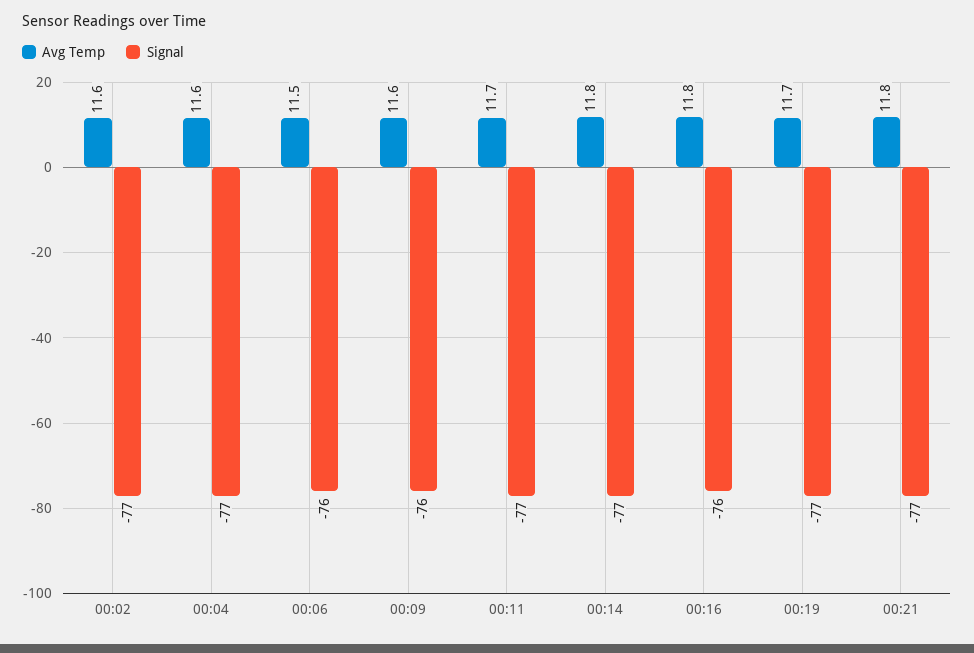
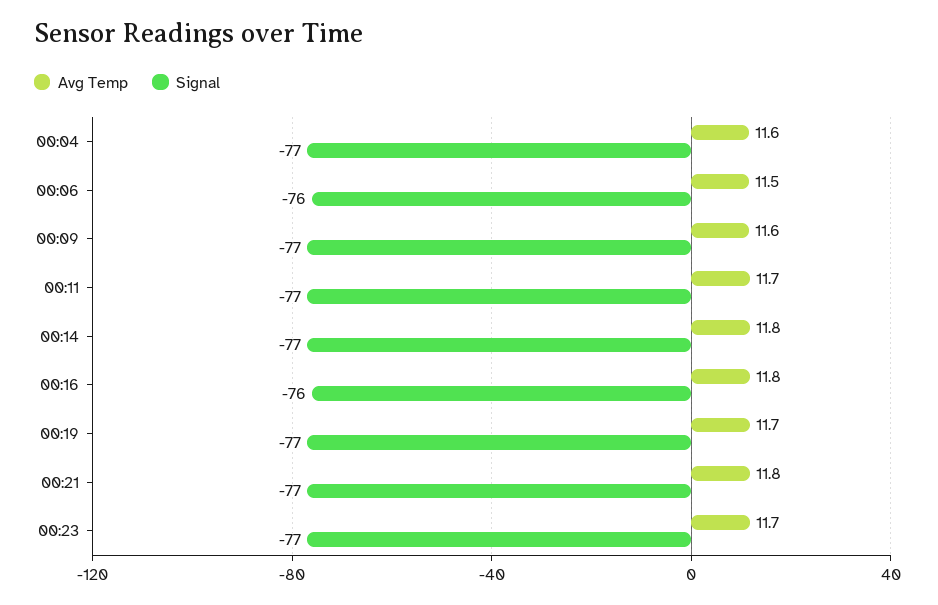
Avg Temp, 00:02: 11.6 -> none
Signal, 00:02: -77 -> none
Signal, 00:09: -76 -> -77
Avg Temp, 00:23: none -> 11.7
Signal, 00:23: none -> -77

